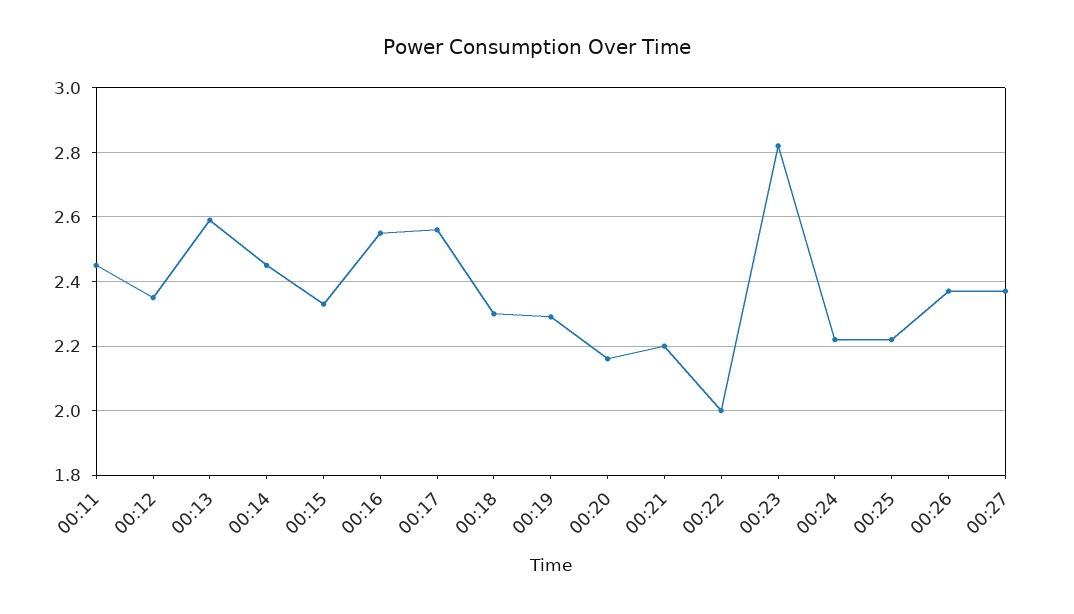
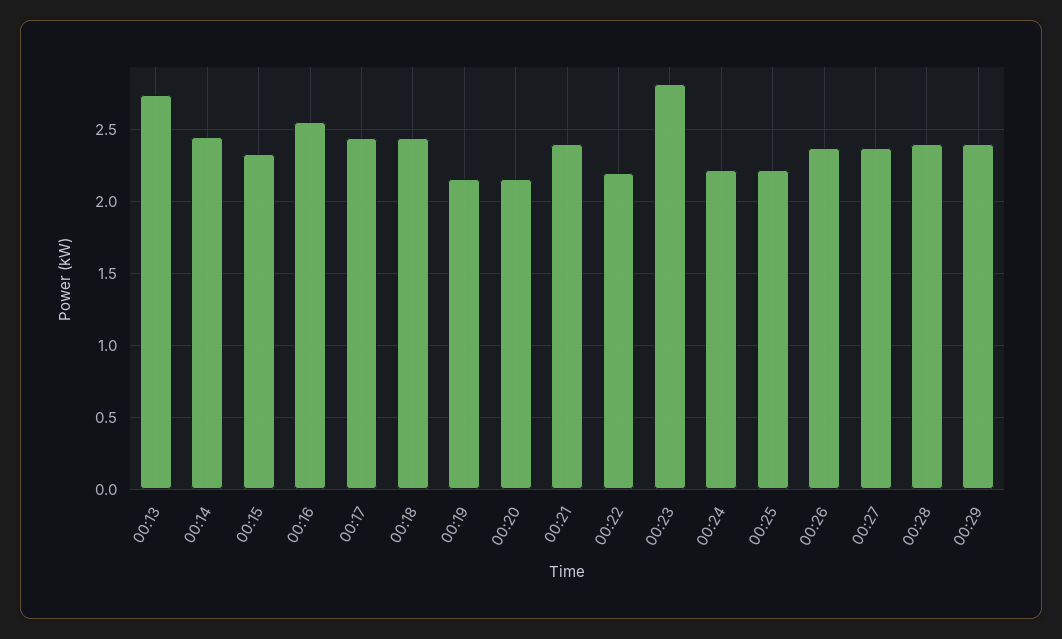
00:11: 2.45 -> none
00:12: 2.35 -> none
00:13: 2.6 -> 2.75
00:17: 2.55 -> 2.45
00:18: 2.3 -> 2.45
00:19: 2.3 -> 2.15
00:21: 2.2 -> 2.4
00:22: 2 -> 2.2
00:28: none -> 2.4
00:29: none -> 2.4

